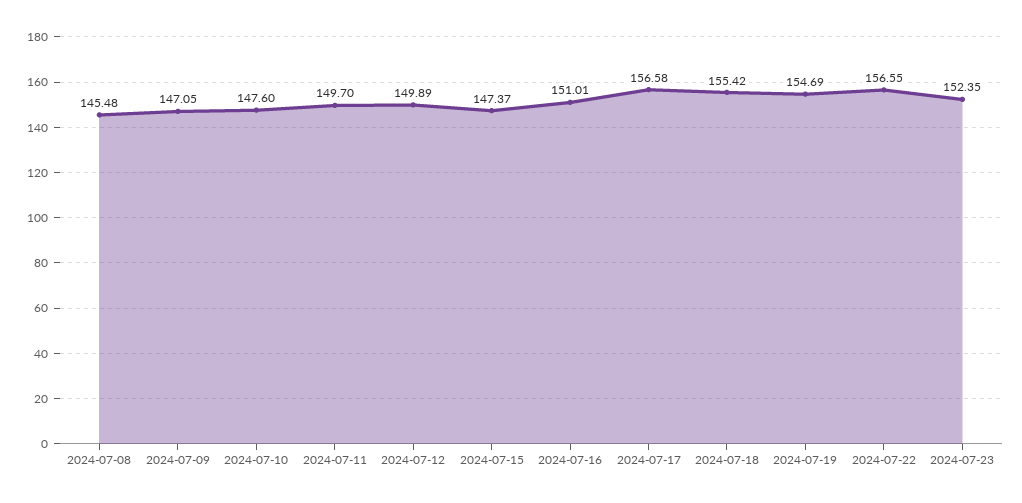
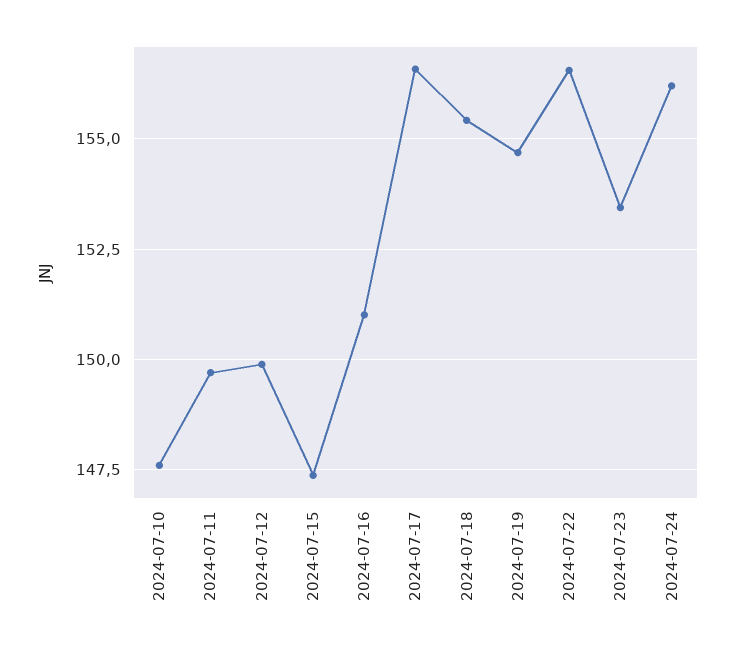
2024-07-08: 145.48 -> none
2024-07-09: 147.05 -> none
2024-07-23: 152.35 -> 153.5
2024-07-24: none -> 156.25

